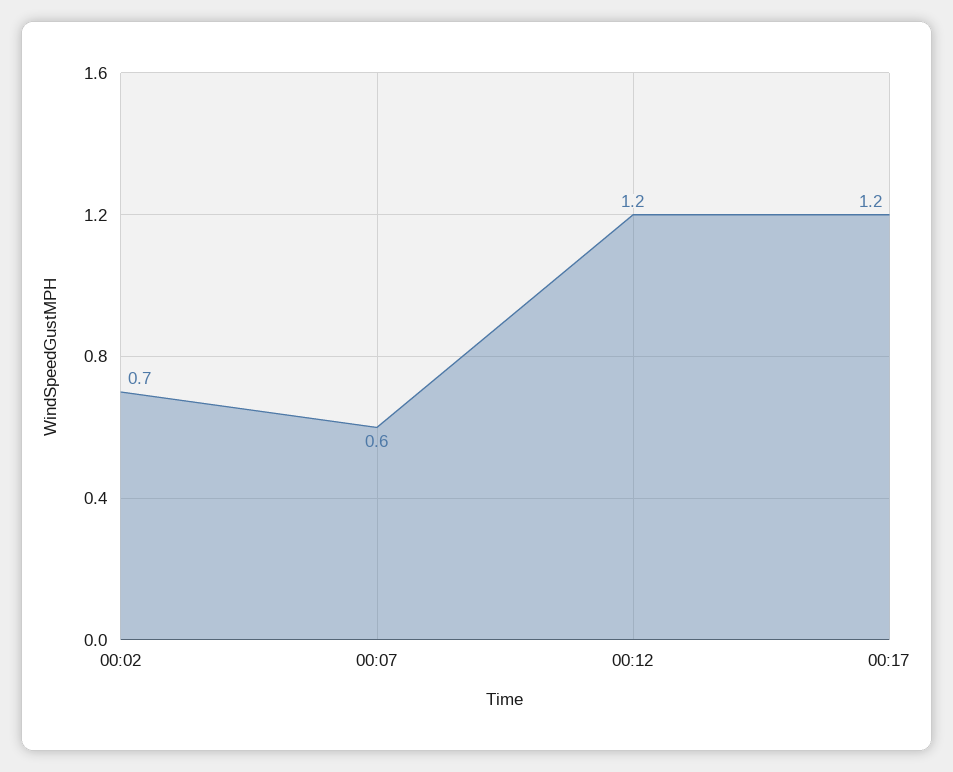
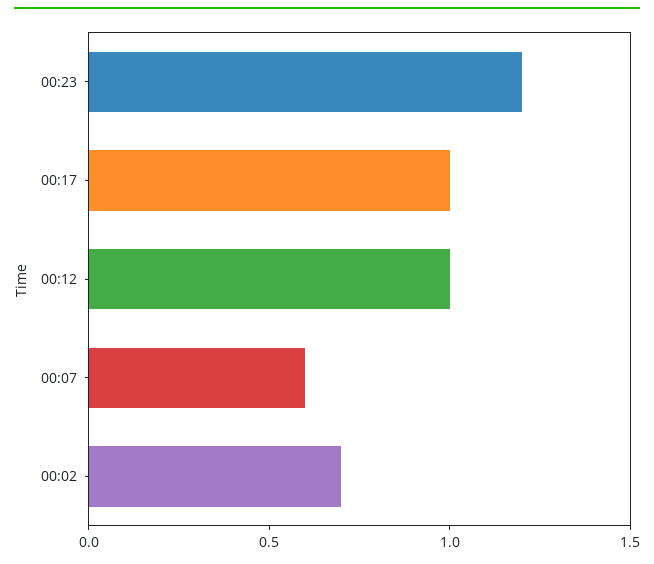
00:12: 1.2 -> 1
00:17: 1.2 -> 1
00:23: none -> 1.2

